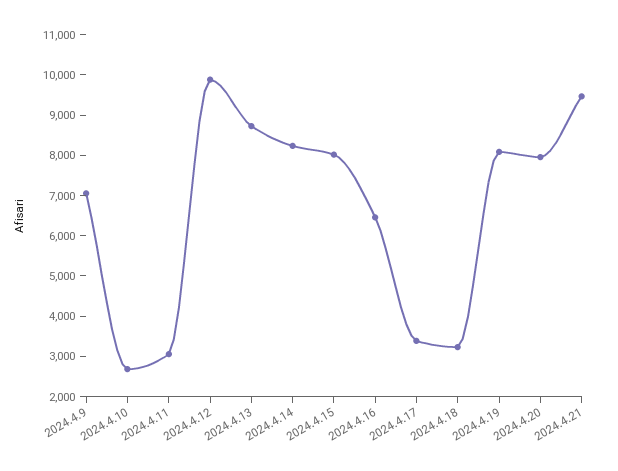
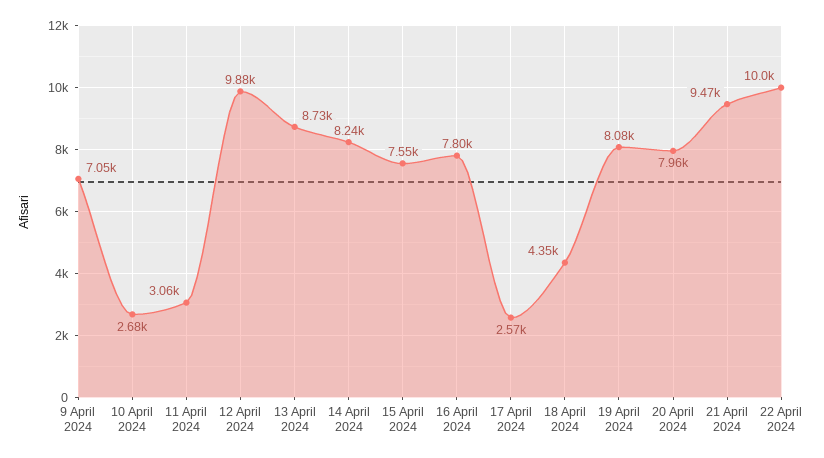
2024.4.15: 8000 -> 7550
2024.4.16: 6400 -> 7800
2024.4.17: 3400 -> 2570
2024.4.18: 3200 -> 4350
22 April 2024: none -> 10000

